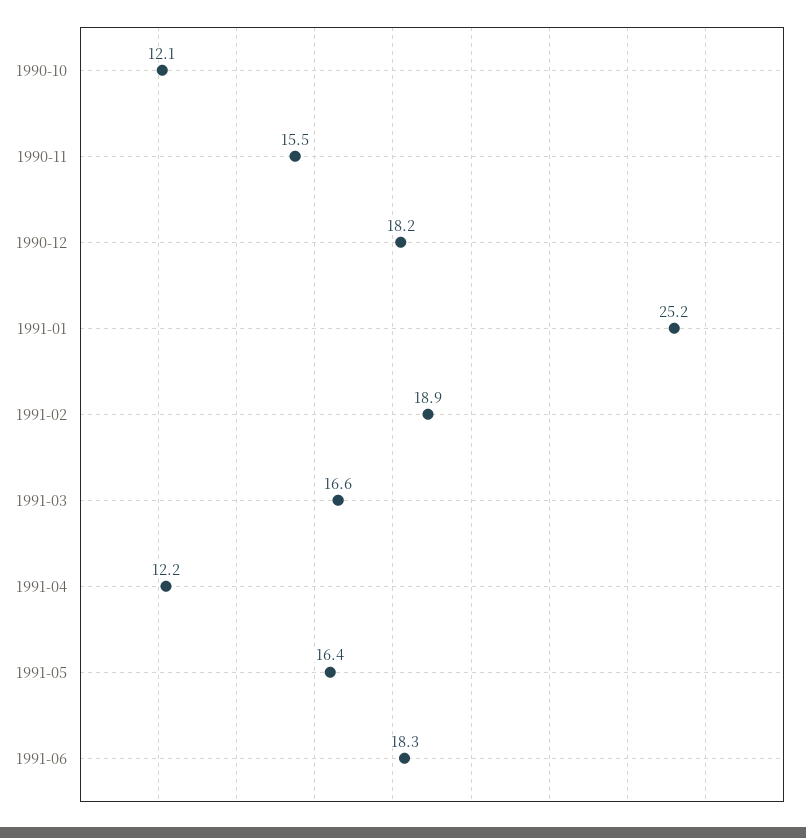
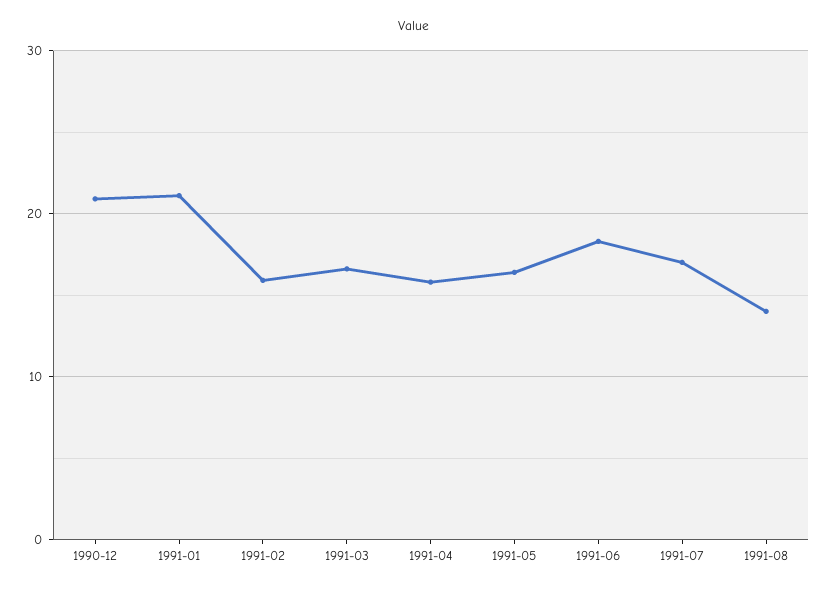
1990-10: 12.1 -> none
1990-11: 15.5 -> none
1990-12: 18.2 -> 21
1991-01: 25.2 -> 21
1991-02: 18.9 -> 16
1991-04: 12.2 -> 16
1991-07: none -> 17
1991-08: none -> 14

